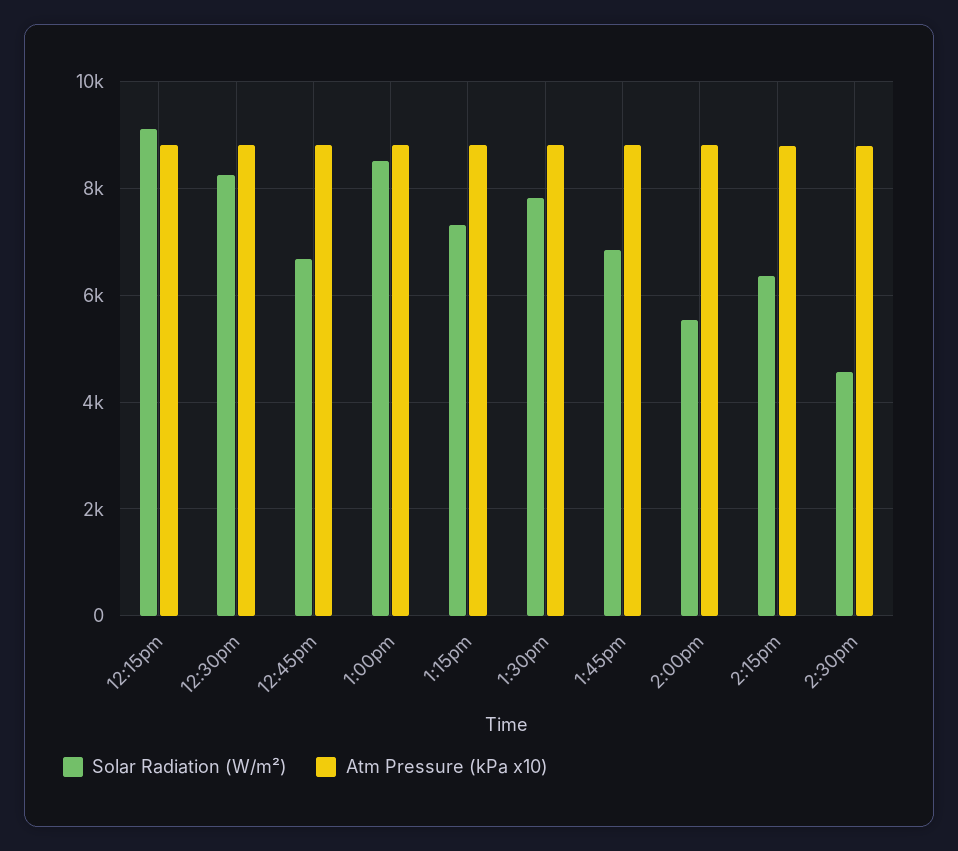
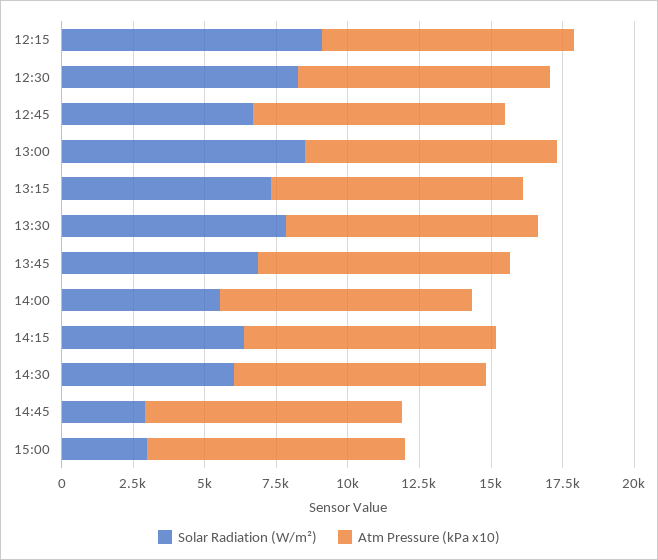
Solar Radiation (W/m²), 2:30pm: 4600 -> 6000
Solar Radiation (W/m²), 14:45: none -> 3000
Atm Pressure (kPa x10), 14:45: none -> 9000
Solar Radiation (W/m²), 15:00: none -> 3000
Atm Pressure (kPa x10), 15:00: none -> 9000

